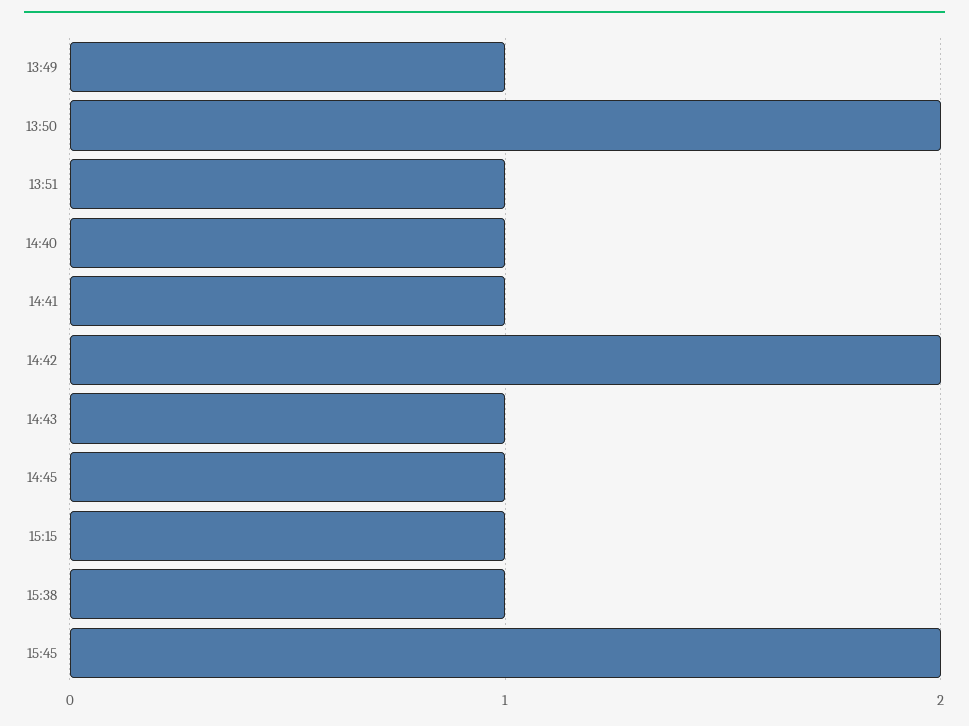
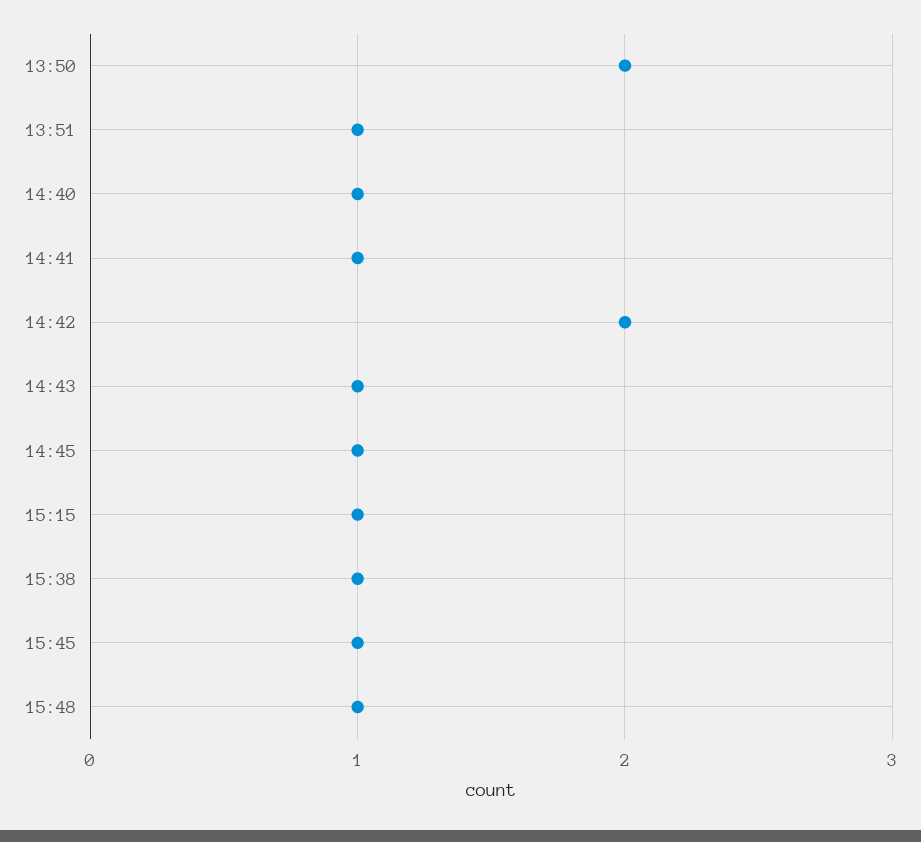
13:49: 1 -> none
15:45: 2 -> 1
15:48: none -> 1

